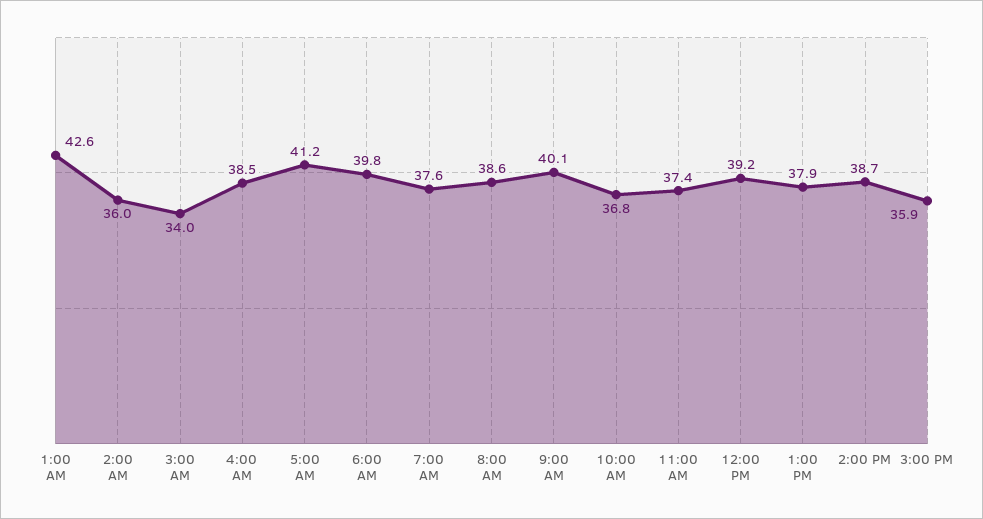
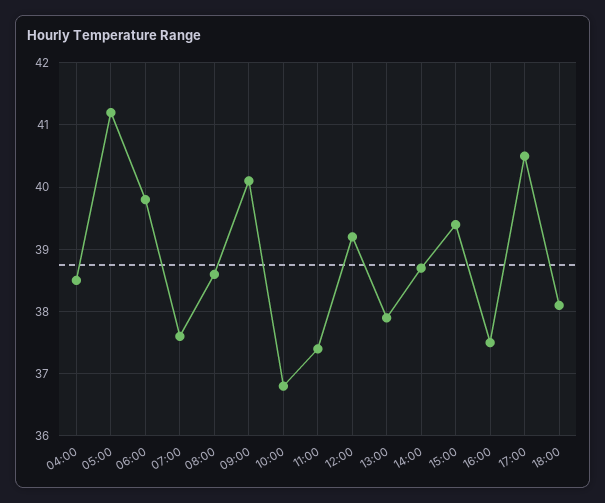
1:00 AM: 42.6 -> none
2:00 AM: 36 -> none
3:00 AM: 34 -> none
3:00 PM: 35.9 -> 39.4
16:00: none -> 37.5
17:00: none -> 40.5
18:00: none -> 38.1

